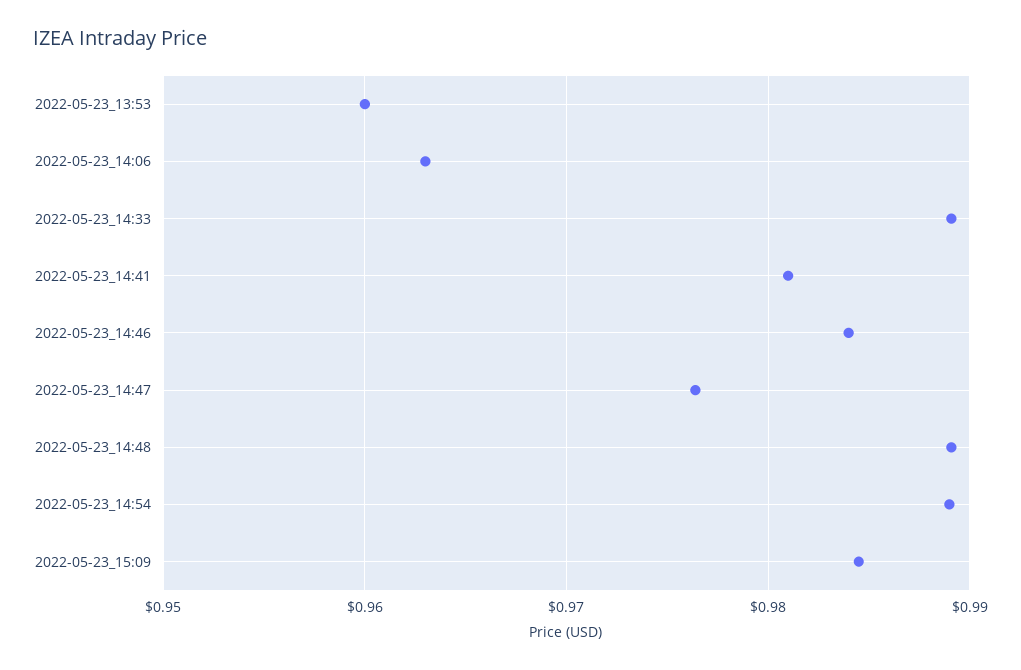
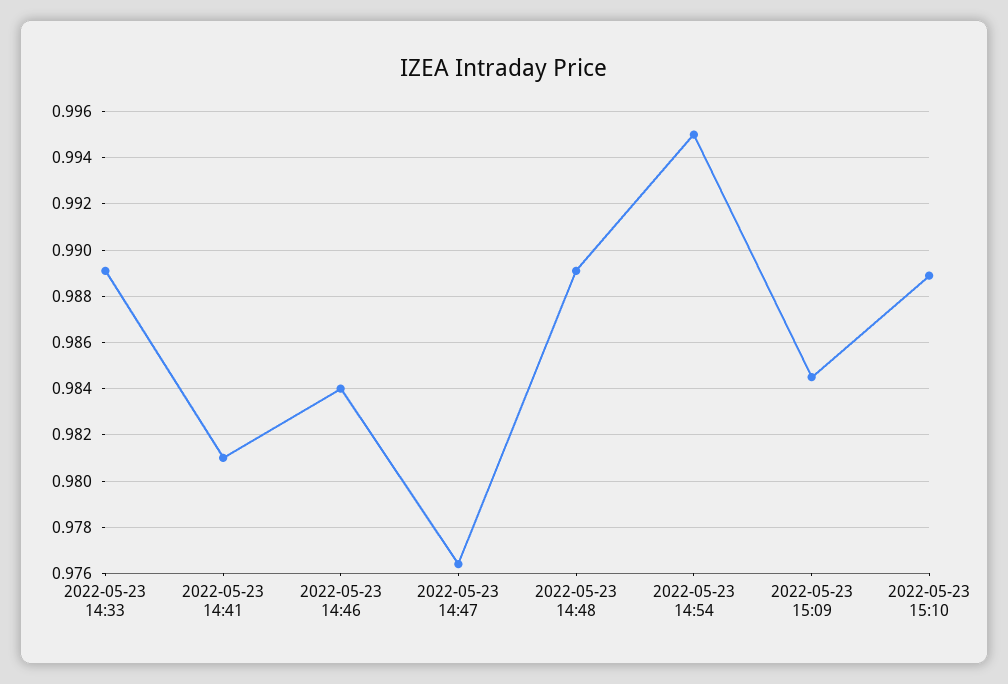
2022-05-23_13:53: 0.96 -> none
2022-05-23_14:06: 0.963 -> none
2022-05-23_14:54: 0.989 -> 0.995
2022-05-23 15:10: none -> 0.989

